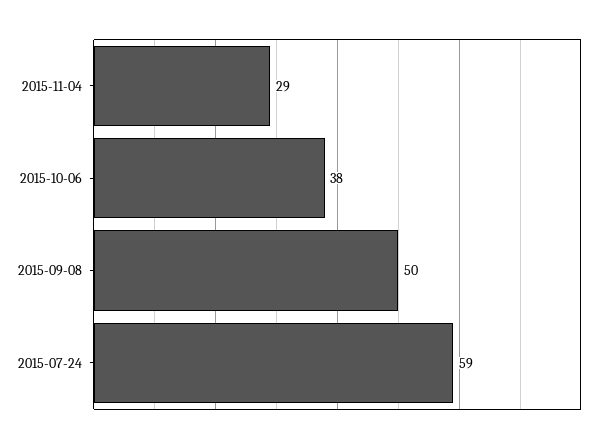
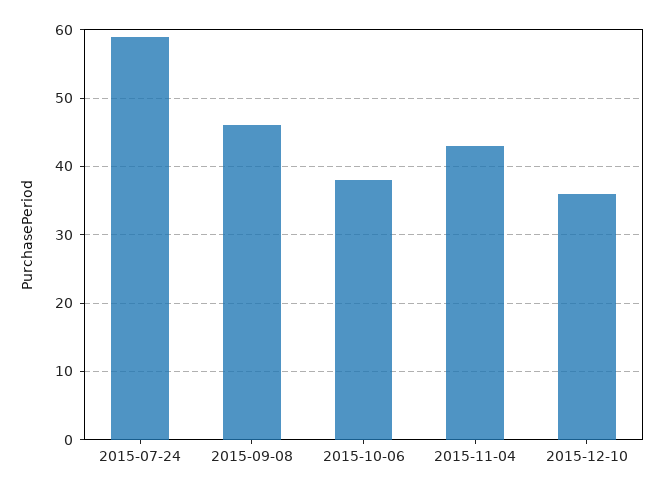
2015-11-04: 29 -> 43
2015-09-08: 50 -> 46
2015-12-10: none -> 36

